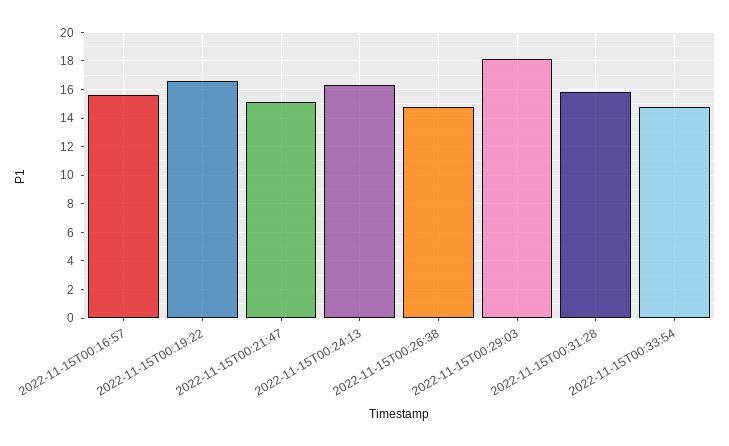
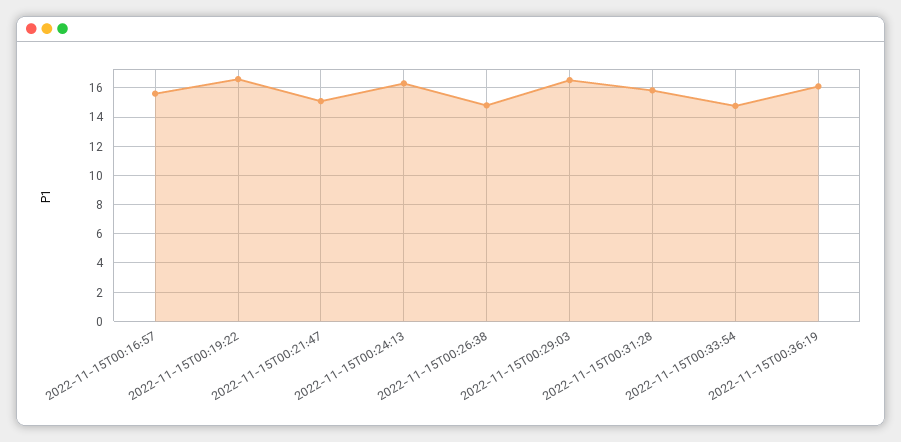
2022-11-15T00:29:03: 18 -> 16.5
2022-11-15T00:36:19: none -> 16

